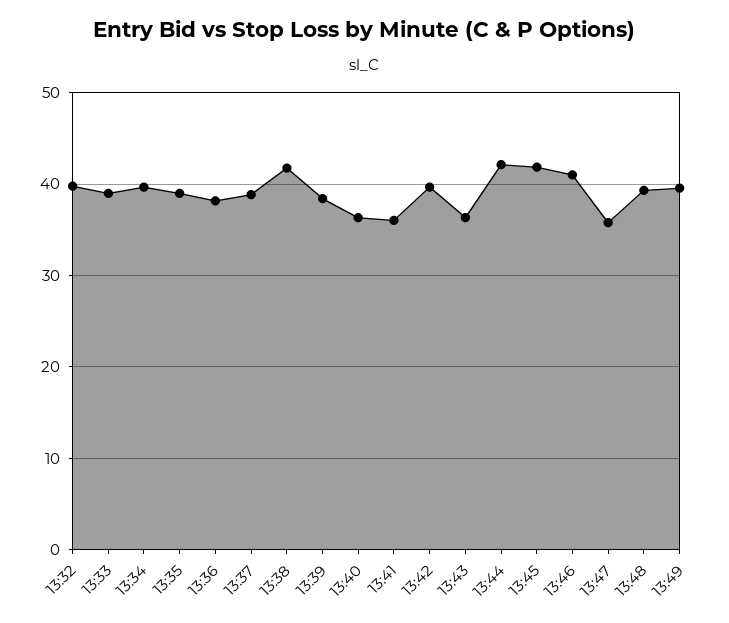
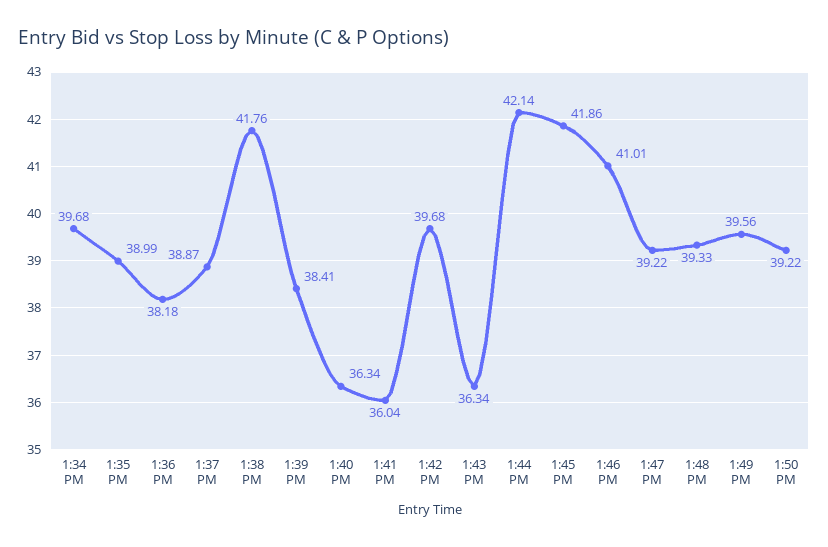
13:32: 40 -> none
13:33: 39 -> none
13:47: 36 -> 39.22
1:50 PM: none -> 39.22

